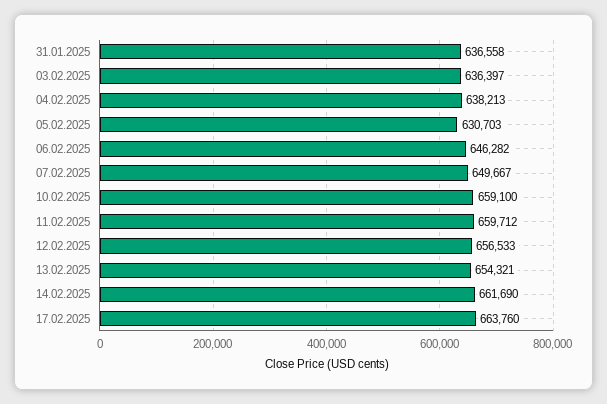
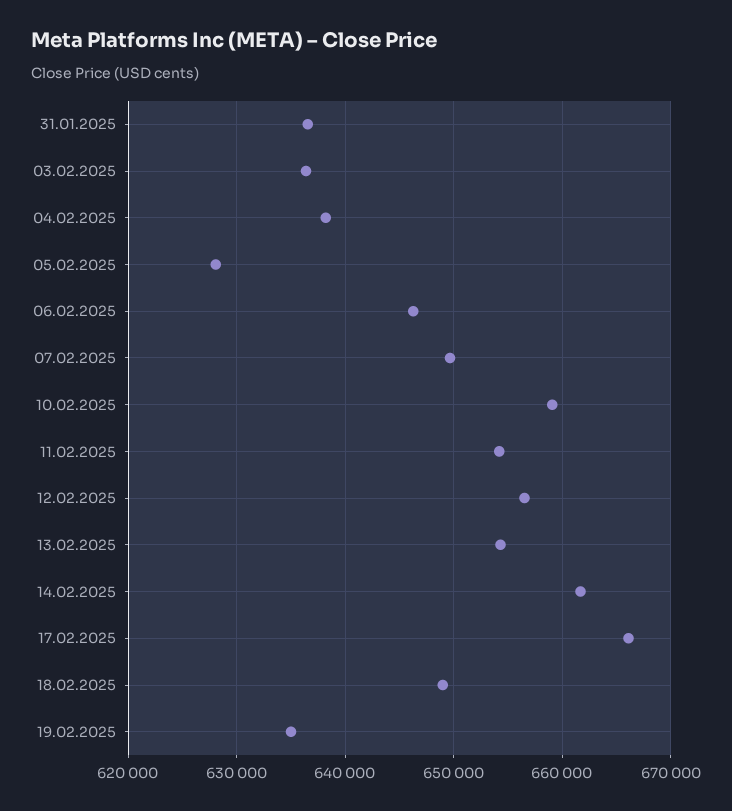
05.02.2025: 630703 -> 628000
11.02.2025: 659712 -> 654000
17.02.2025: 663760 -> 666000
18.02.2025: none -> 649000
19.02.2025: none -> 635000

